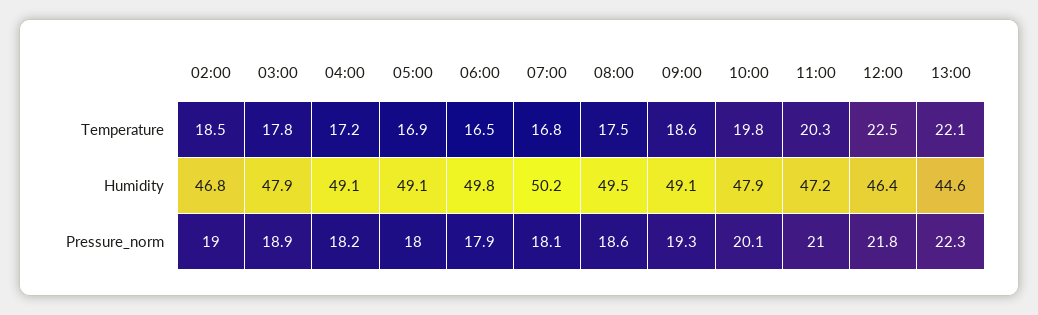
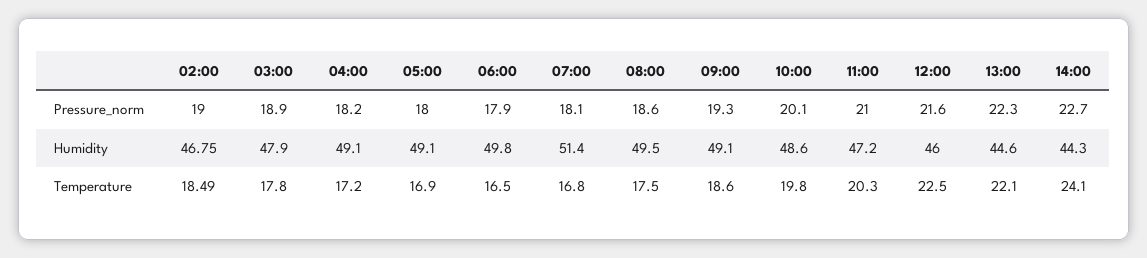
07:00, Humidity: 50.2 -> 51.4
10:00, Humidity: 47.9 -> 48.6
12:00, Humidity: 46.4 -> 46
12:00, Pressure_norm: 21.8 -> 21.6
14:00, Pressure_norm: none -> 22.7
14:00, Humidity: none -> 44.3
14:00, Temperature: none -> 24.1

